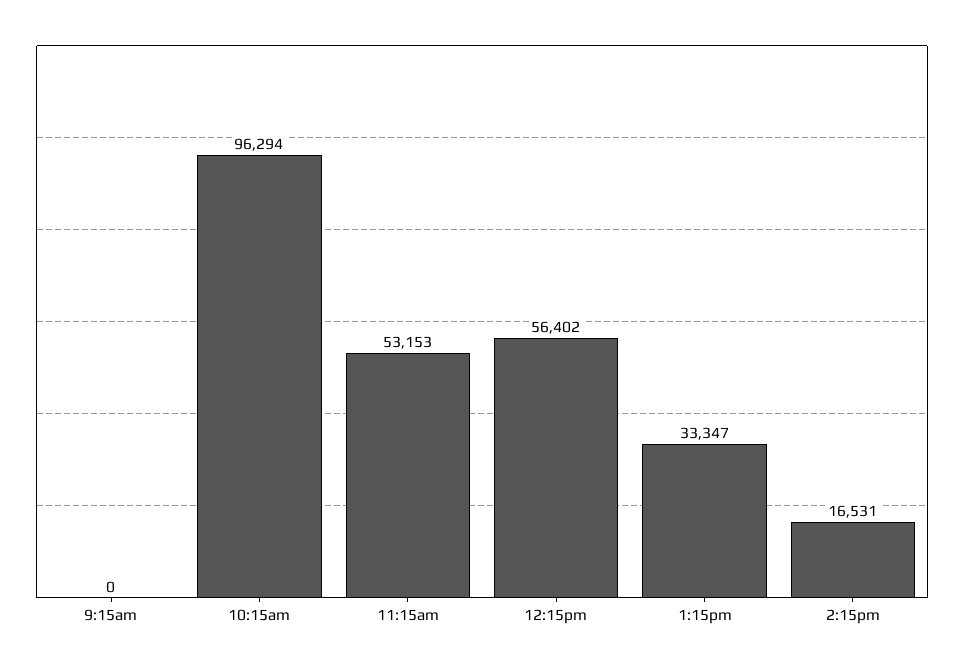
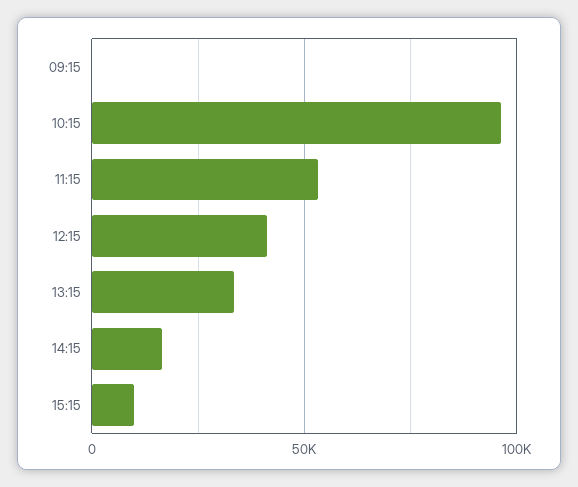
12:15pm: 56402 -> 40000
15:15: none -> 10000

